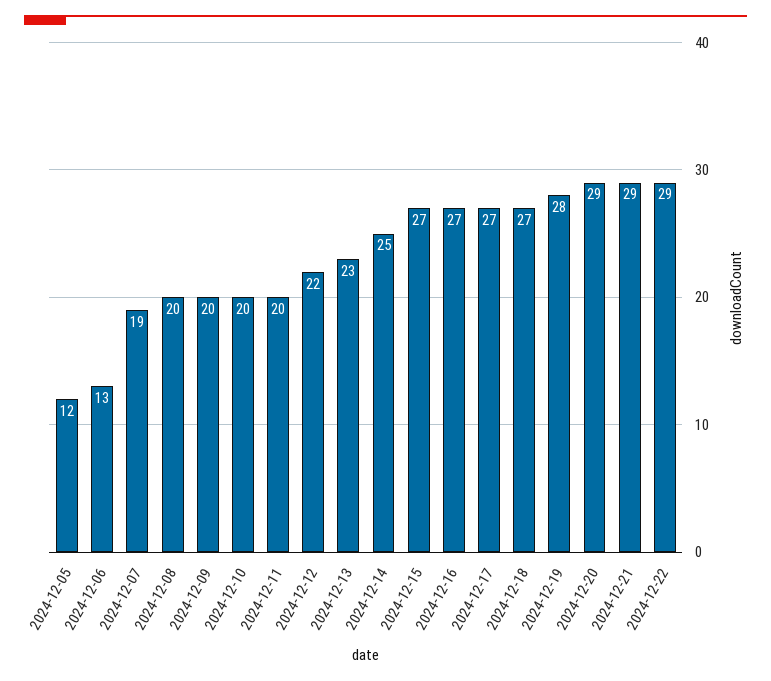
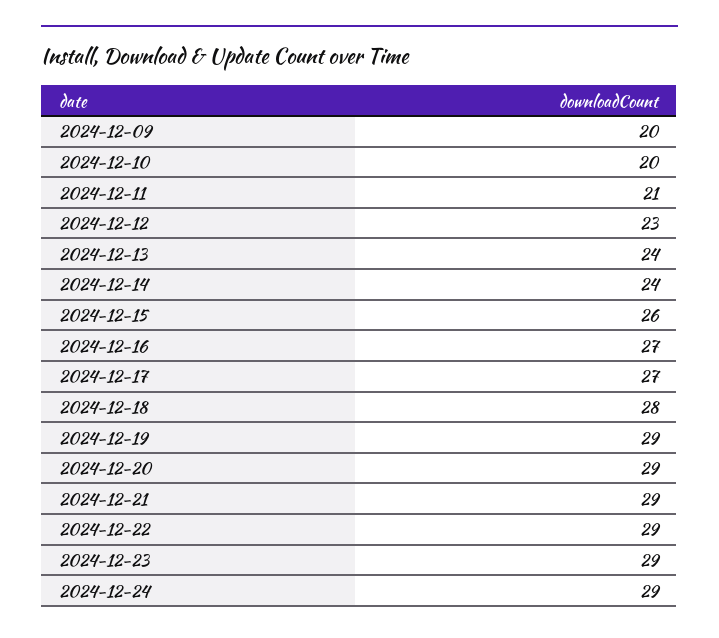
2024-12-05: 12 -> none
2024-12-06: 13 -> none
2024-12-07: 19 -> none
2024-12-08: 20 -> none
2024-12-11: 20 -> 21
2024-12-12: 22 -> 23
2024-12-13: 23 -> 24
2024-12-14: 25 -> 24
2024-12-15: 27 -> 26
2024-12-18: 27 -> 28
2024-12-19: 28 -> 29
2024-12-23: none -> 29
2024-12-24: none -> 29

